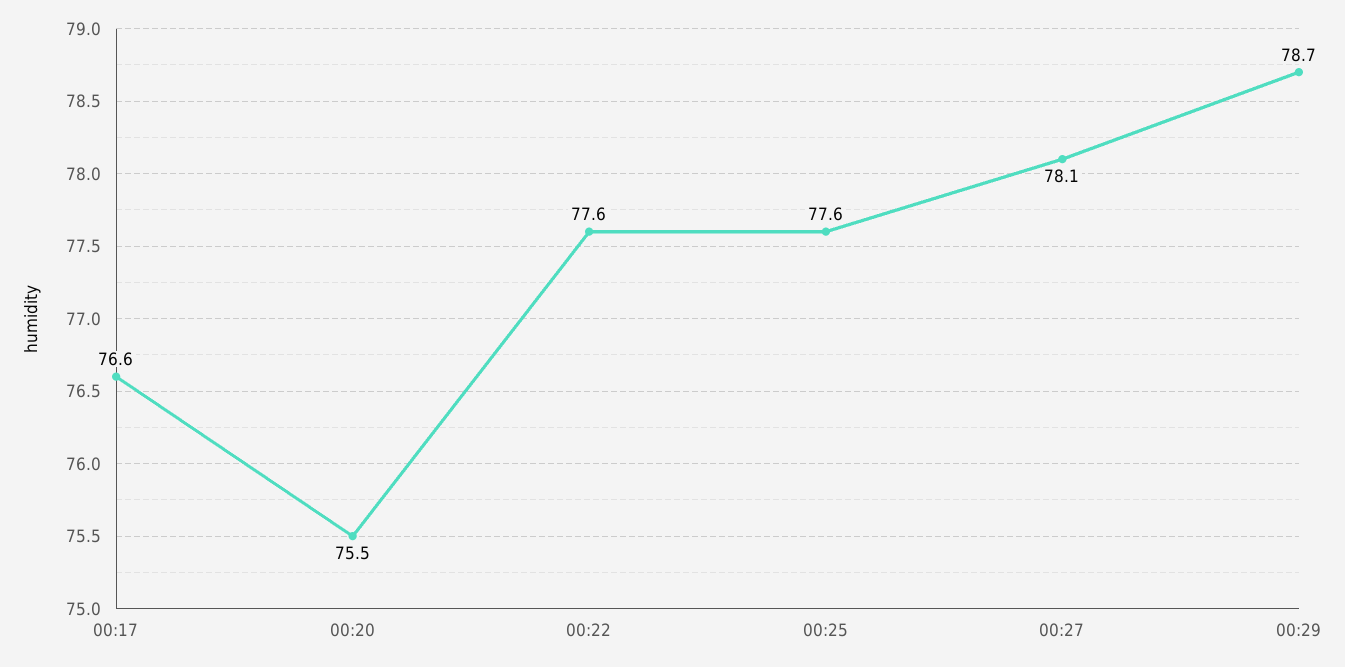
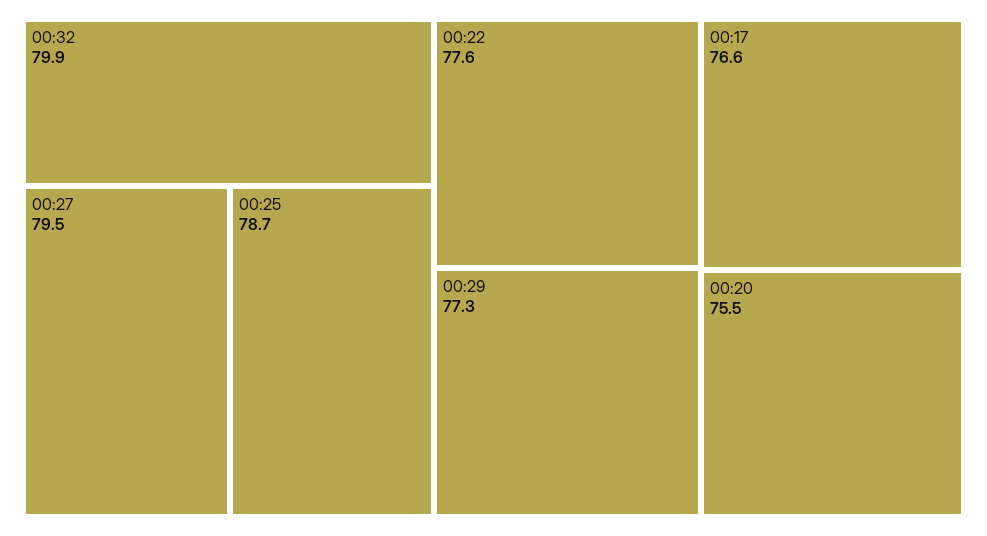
00:25: 77.6 -> 78.7
00:27: 78.1 -> 79.5
00:29: 78.7 -> 77.3
00:32: none -> 79.9

